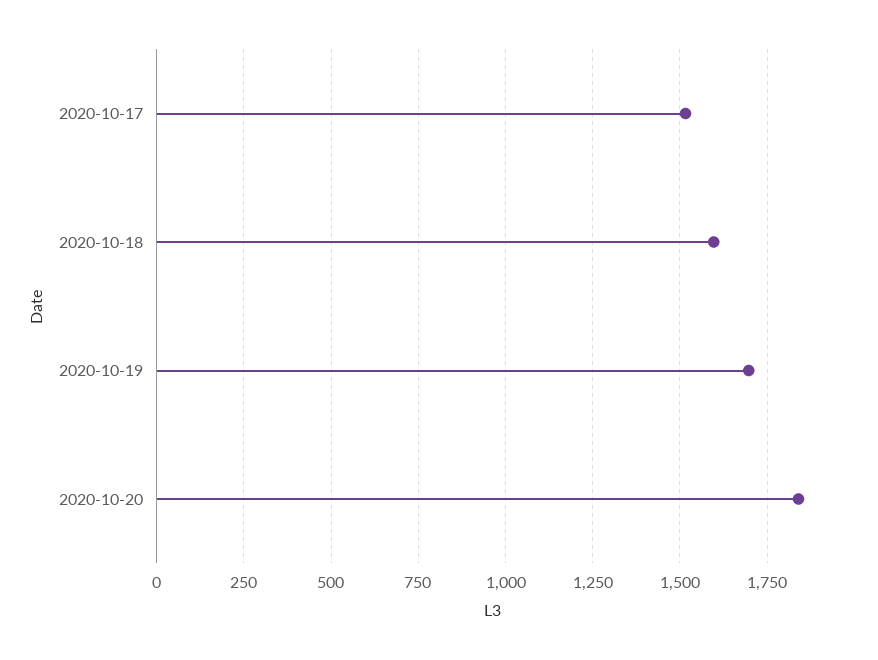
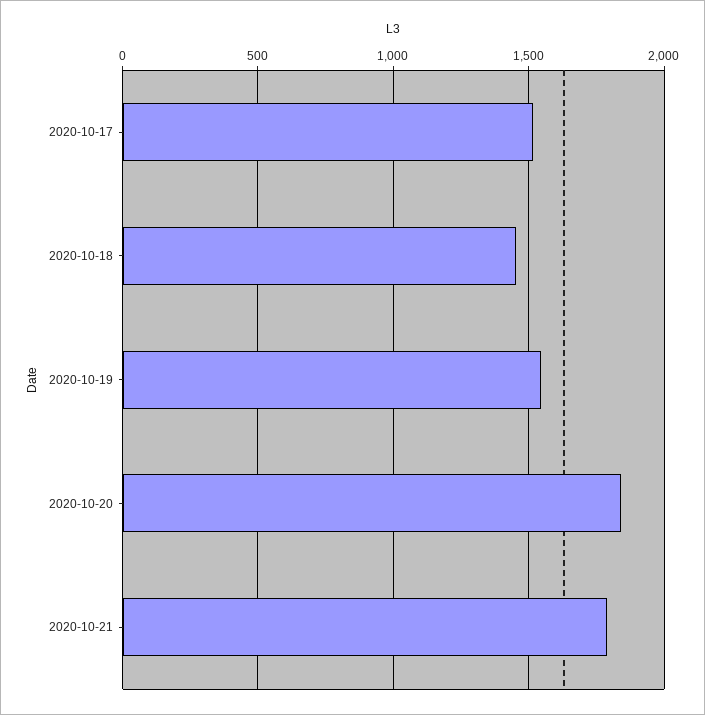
2020-10-18: 1600 -> 1450
2020-10-19: 1700 -> 1550
2020-10-21: none -> 1800

